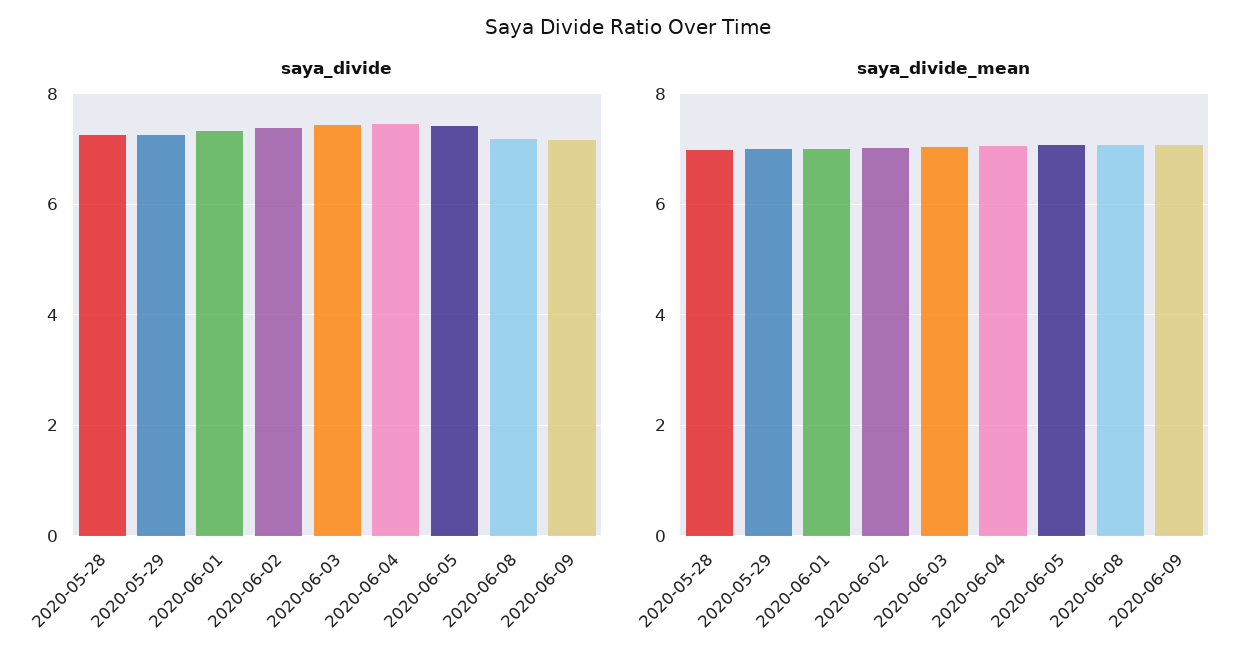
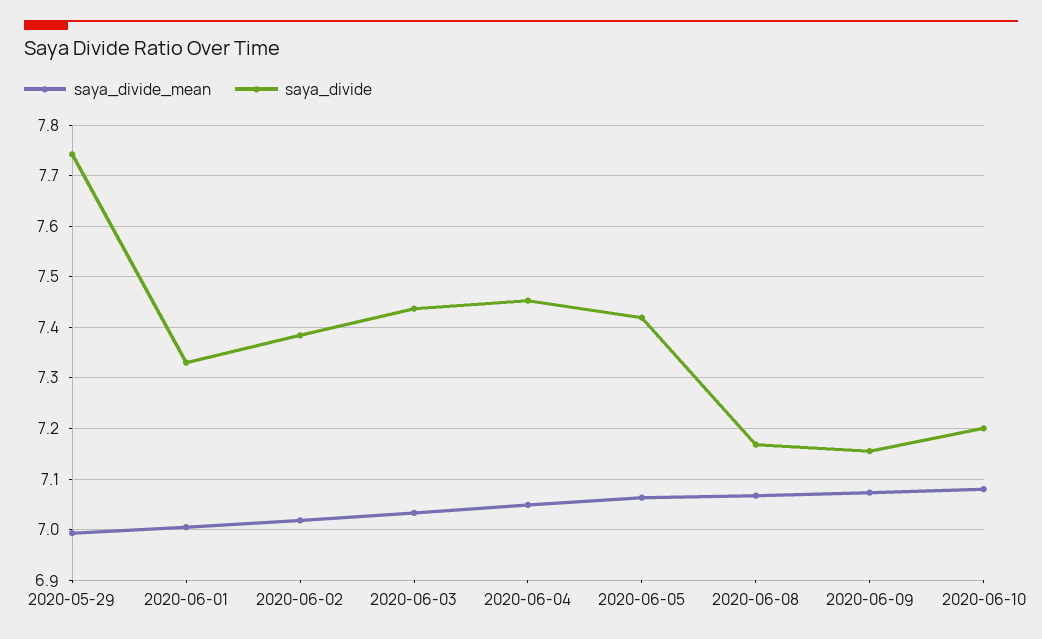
saya_divide, 2020-05-28: 7.2 -> none
saya_divide, 2020-05-29: 7.2 -> 7.74
saya_divide_mean, 2020-05-28: 7 -> none
saya_divide_mean, 2020-06-10: none -> 7.08
saya_divide, 2020-06-10: none -> 7.2

